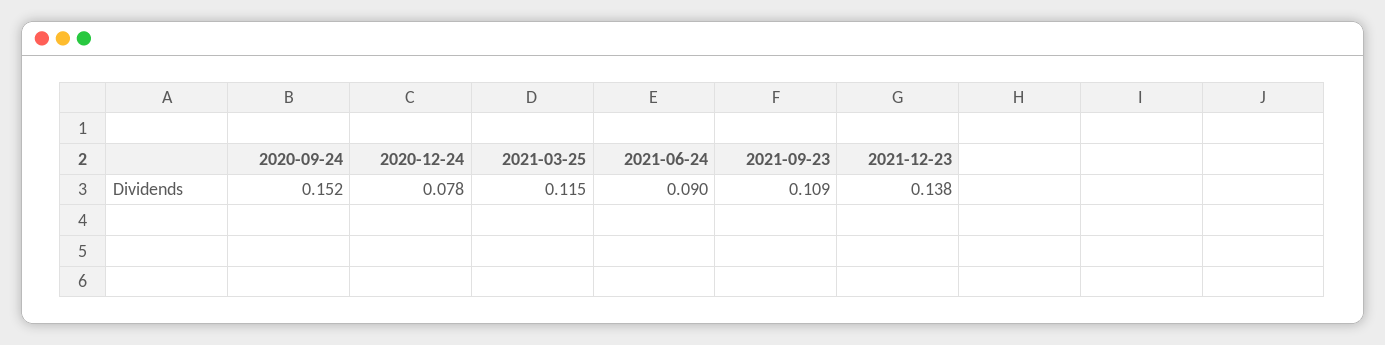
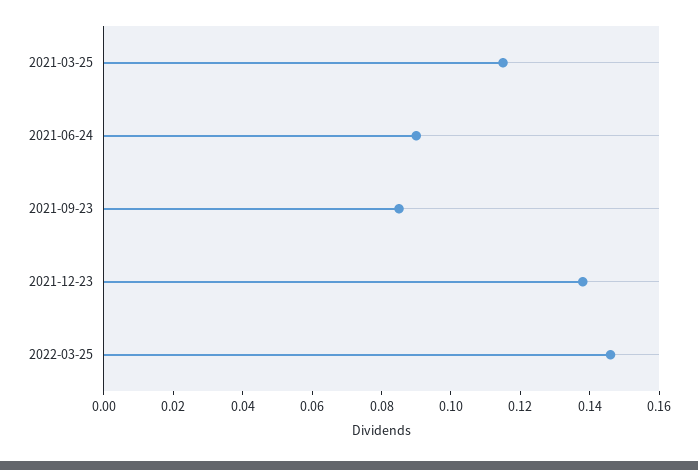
2020-09-24: 0.152 -> none
2020-12-24: 0.078 -> none
2021-09-23: 0.109 -> 0.085
2022-03-25: none -> 0.145

